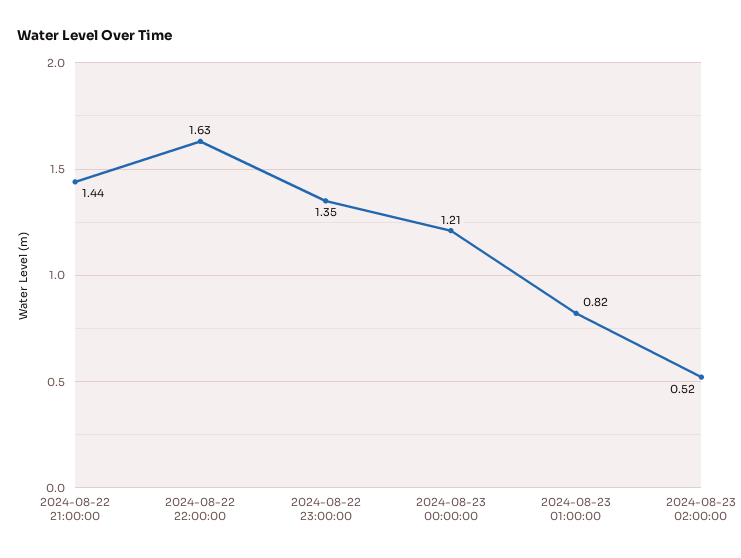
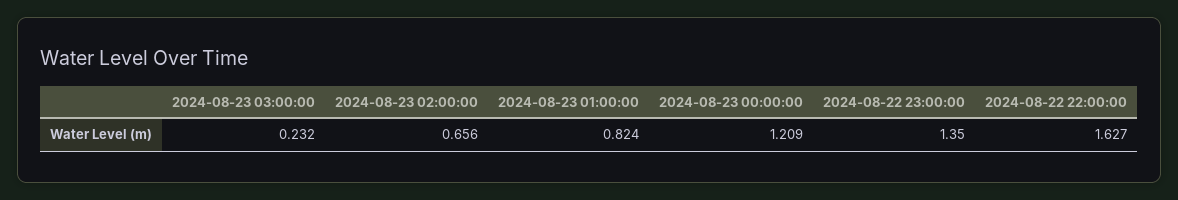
2024-08-22 21:00:00: 1.44 -> none
2024-08-23 02:00:00: 0.52 -> 0.656
2024-08-23 03:00:00: none -> 0.232

